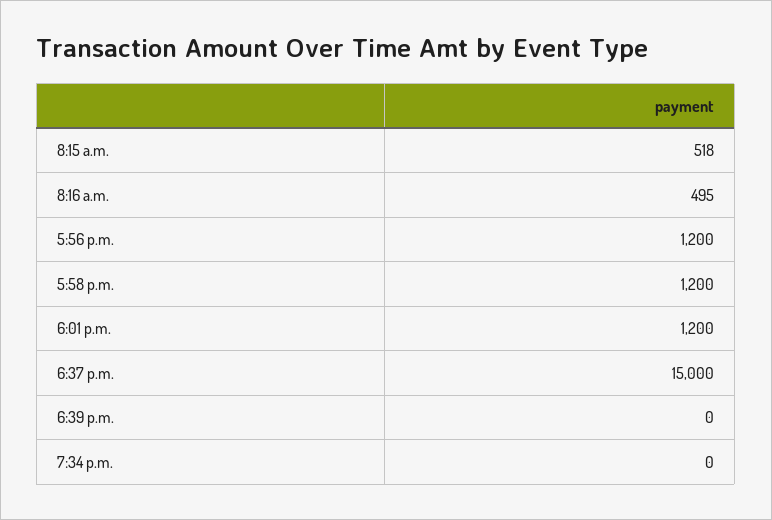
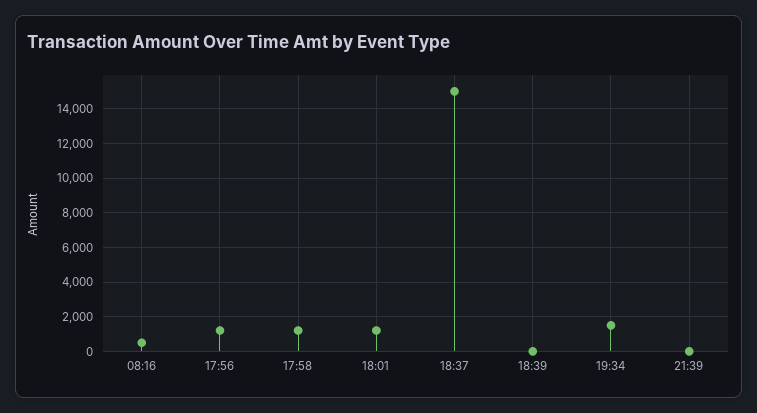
8:15 a.m.: 518 -> none
7:34 p.m.: 0 -> 1500
21:39: none -> 0

